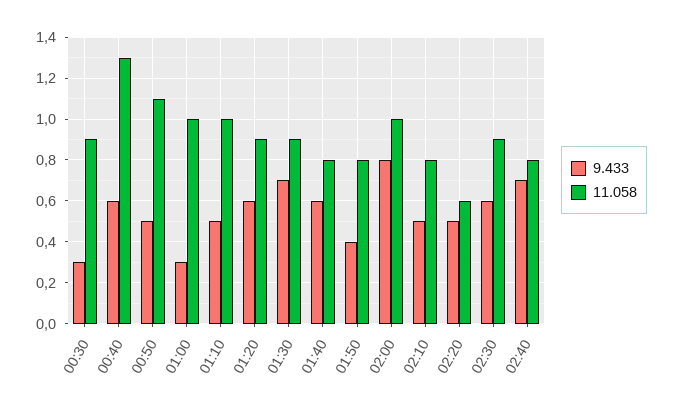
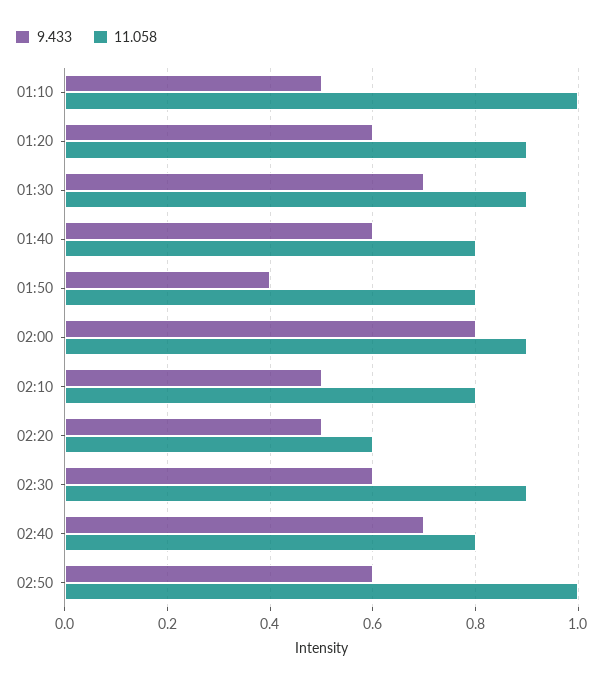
9.433, 00:30: 0.3 -> none
11.058, 00:30: 0.9 -> none
9.433, 00:40: 0.6 -> none
11.058, 00:40: 1.3 -> none
9.433, 00:50: 0.5 -> none
11.058, 00:50: 1.1 -> none
9.433, 01:00: 0.3 -> none
11.058, 01:00: 1 -> none
11.058, 02:00: 1 -> 0.9
9.433, 02:50: none -> 0.6
11.058, 02:50: none -> 1

